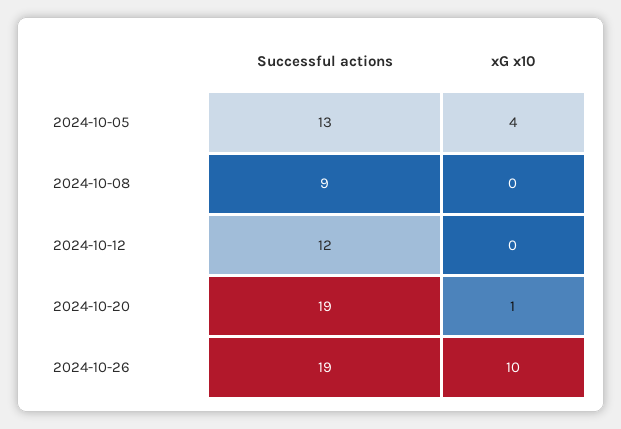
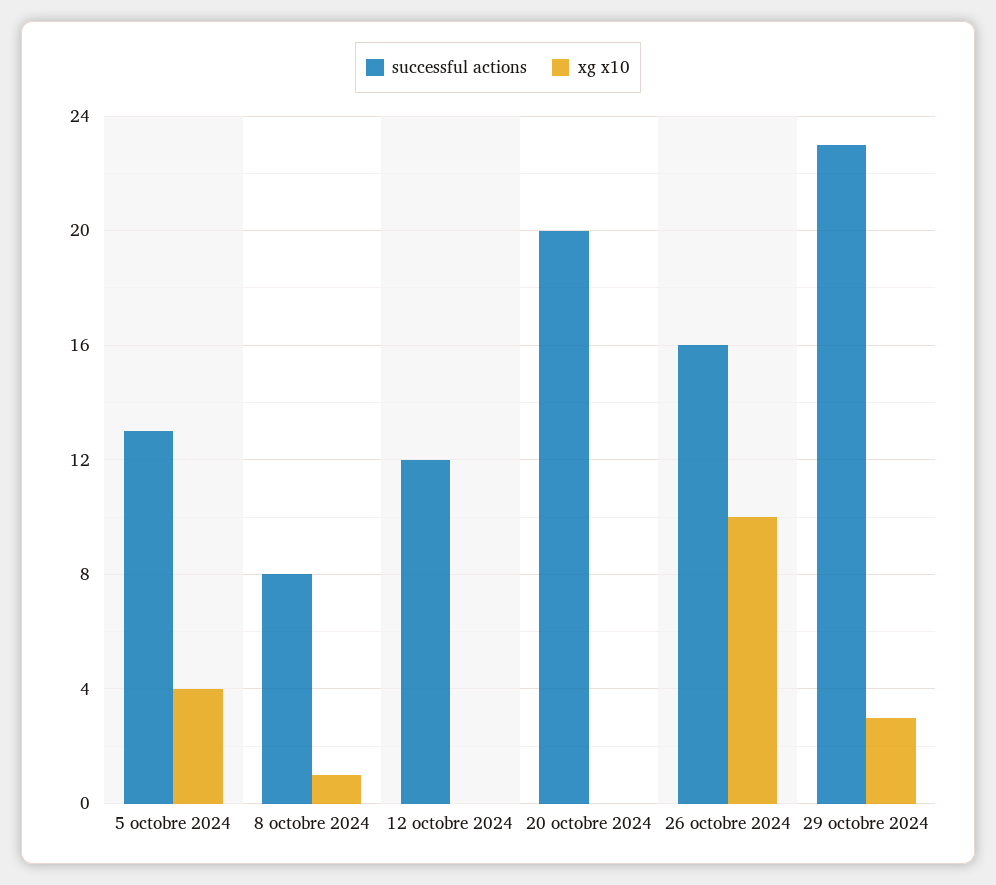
Successful actions, 2024-10-08: 9 -> 8
xG x10, 2024-10-08: 0 -> 1
Successful actions, 2024-10-20: 19 -> 20
xG x10, 2024-10-20: 1 -> 0
Successful actions, 2024-10-26: 19 -> 16
Successful actions, 29 octobre 2024: none -> 23
xG x10, 29 octobre 2024: none -> 3

